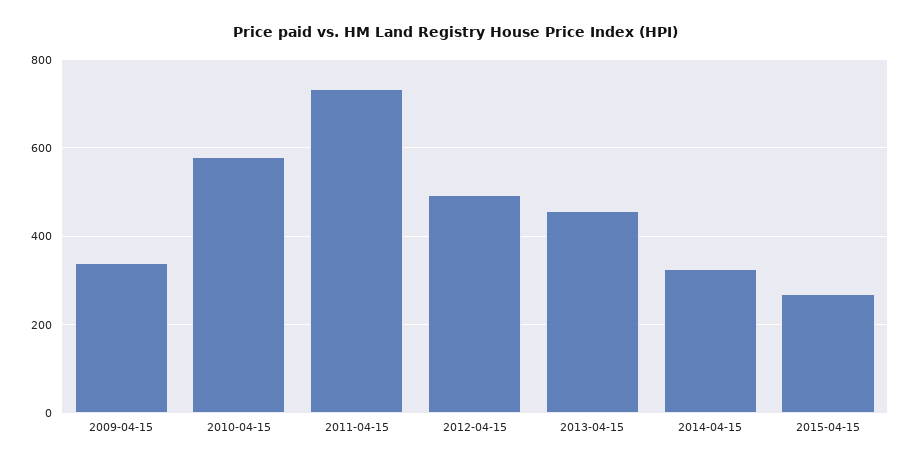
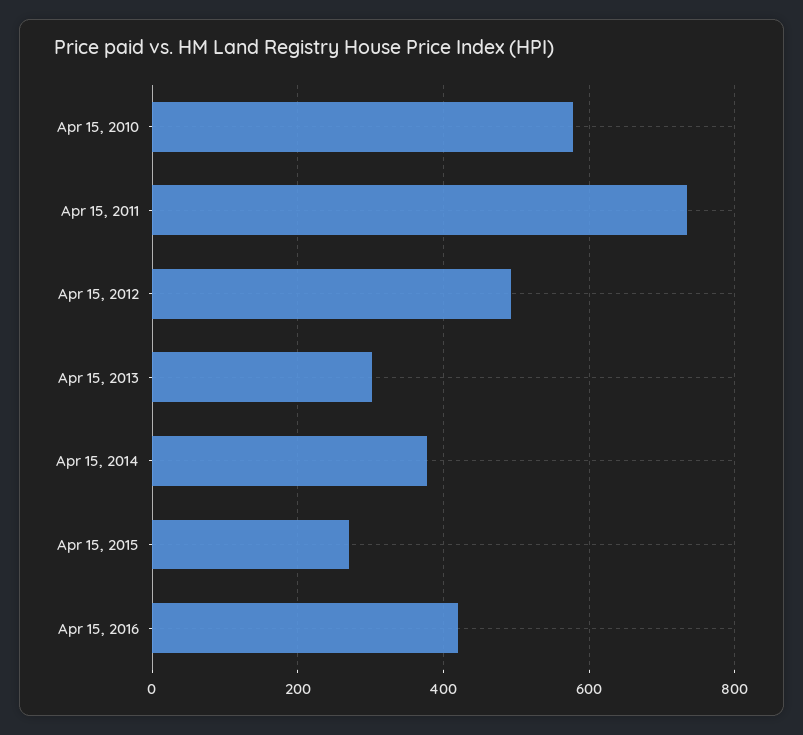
2009-04-15: 340 -> none
2013-04-15: 460 -> 300
2014-04-15: 320 -> 380
Apr 15, 2016: none -> 420

